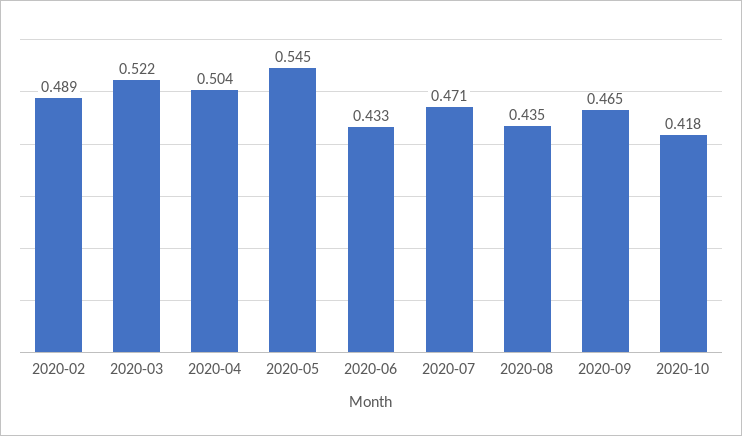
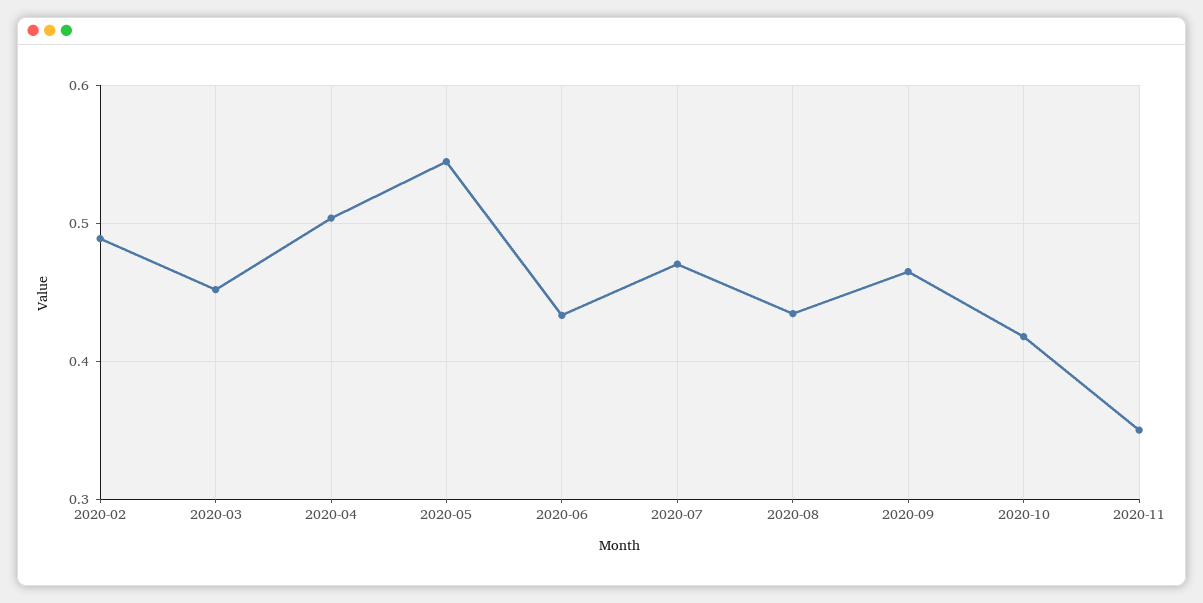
2020-03: 0.522 -> 0.45
2020-11: none -> 0.35

